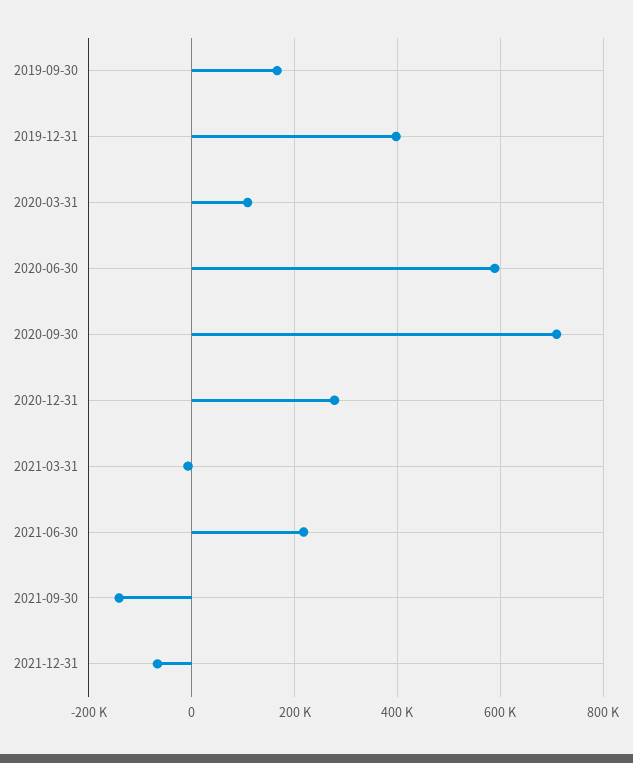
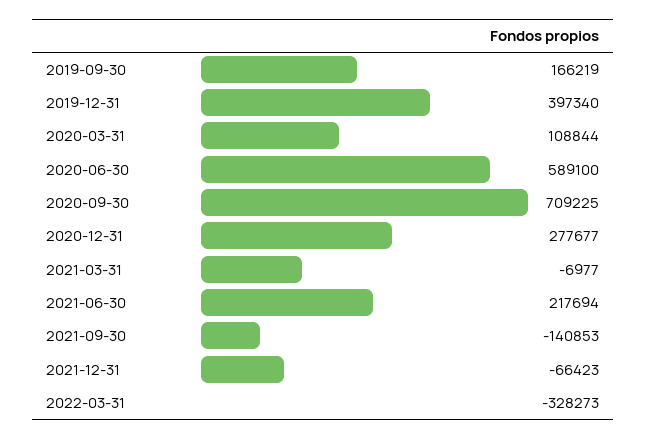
2022-03-31: none -> -328273

